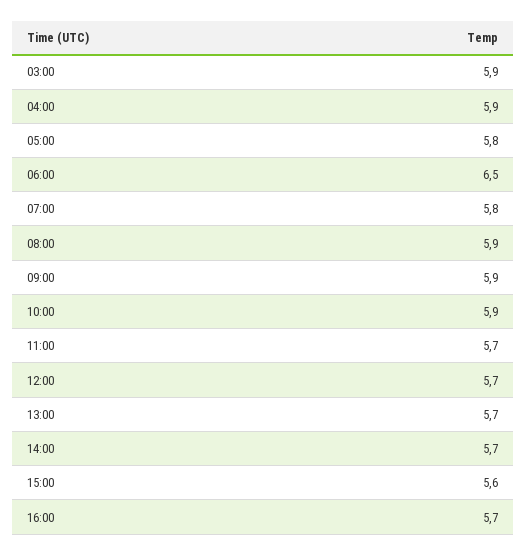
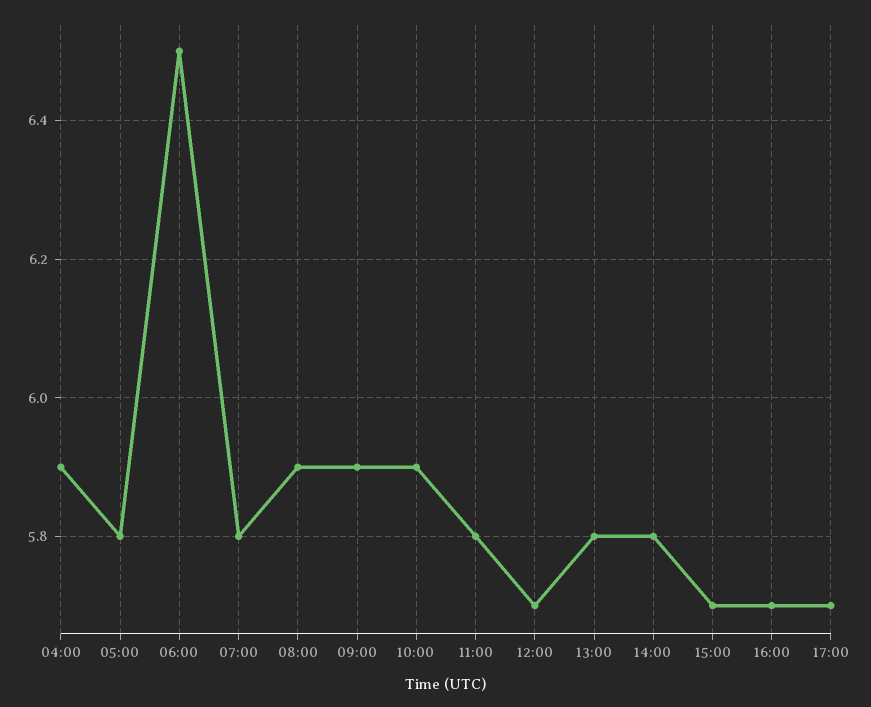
03:00: 5.9 -> none
11:00: 5.7 -> 5.8
13:00: 5.7 -> 5.8
14:00: 5.7 -> 5.8
15:00: 5.6 -> 5.7
17:00: none -> 5.7

